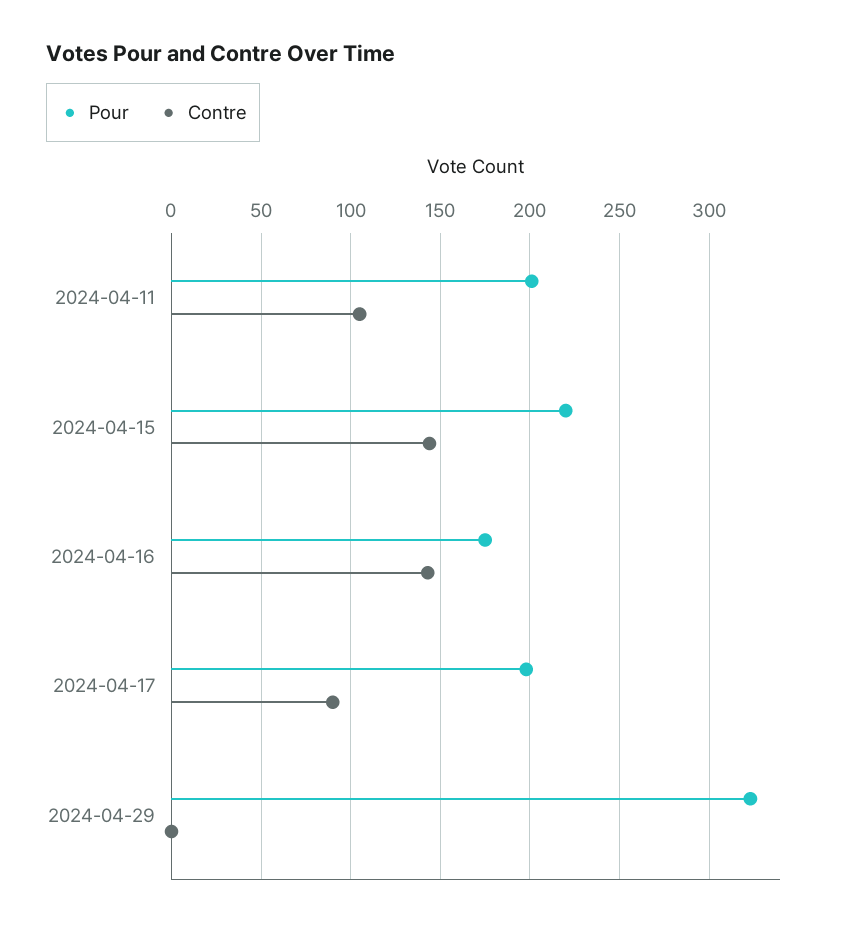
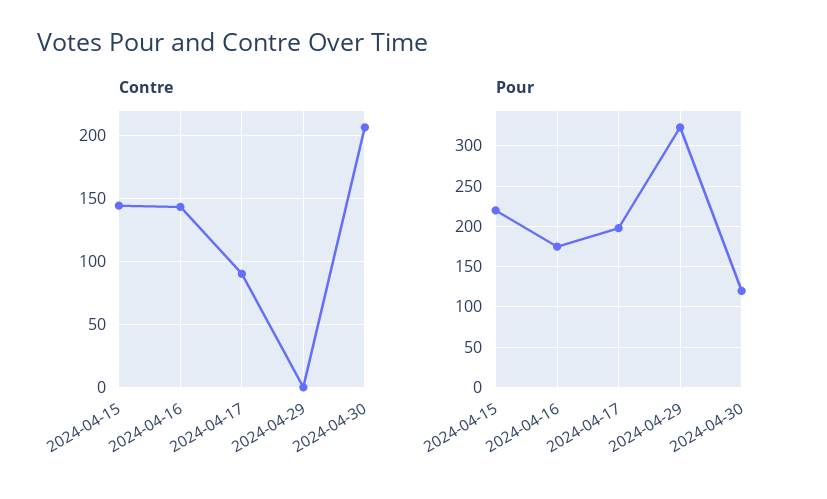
Pour, 2024-04-11: 200 -> none
Contre, 2024-04-11: 105 -> none
Contre, 2024-04-30: none -> 205
Pour, 2024-04-30: none -> 120

